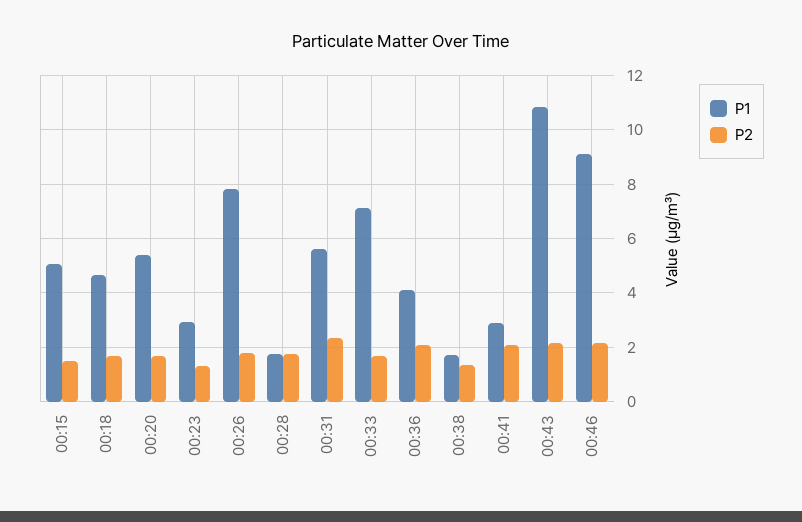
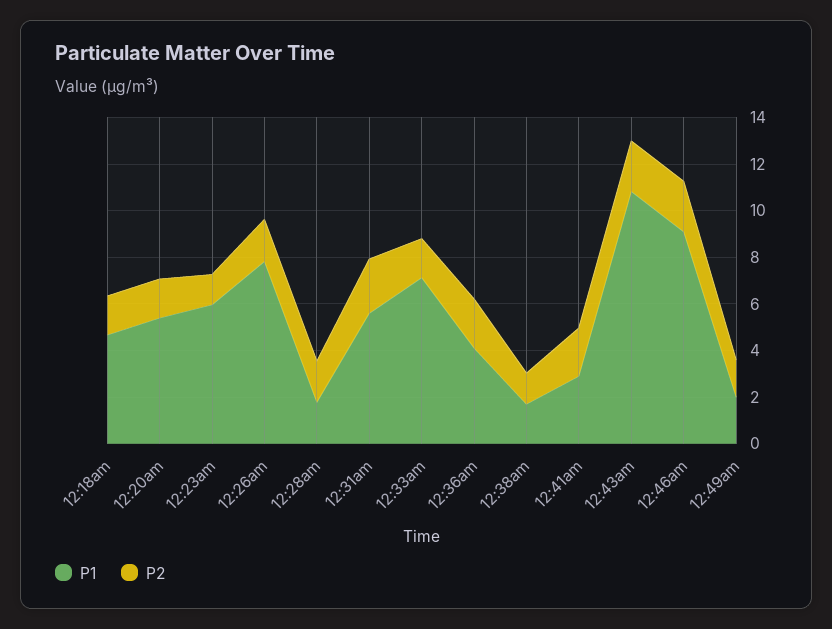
P1, 00:15: 5 -> none
P2, 00:15: 1.5 -> none
P1, 00:23: 3 -> 6
P1, 12:49am: none -> 2
P2, 12:49am: none -> 1.5

